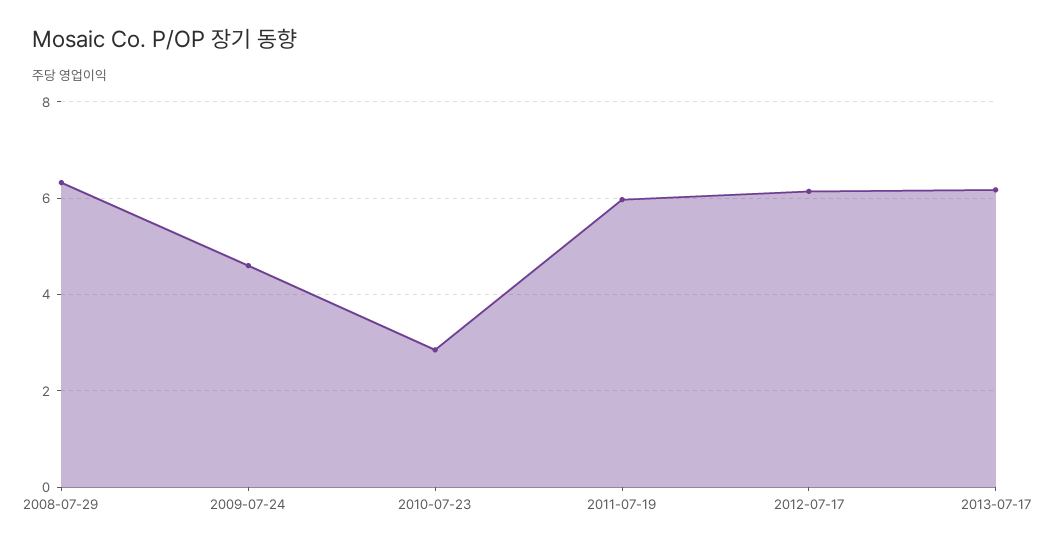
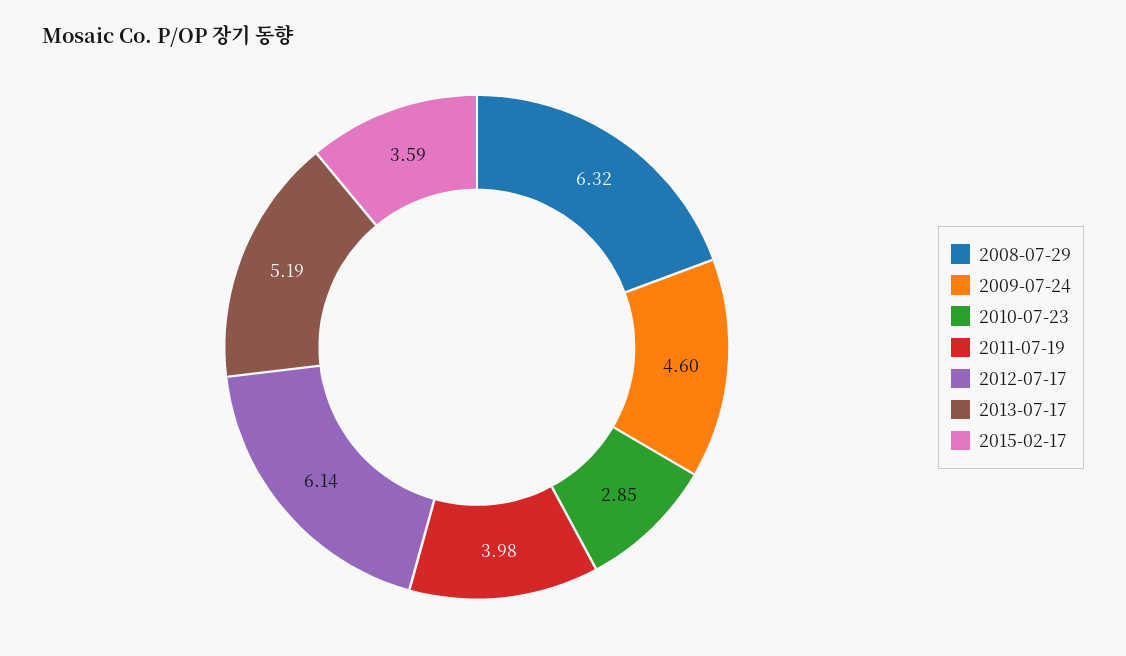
2011-07-19: 6 -> 3.98
2013-07-17: 6.2 -> 5.19
2015-02-17: none -> 3.59

